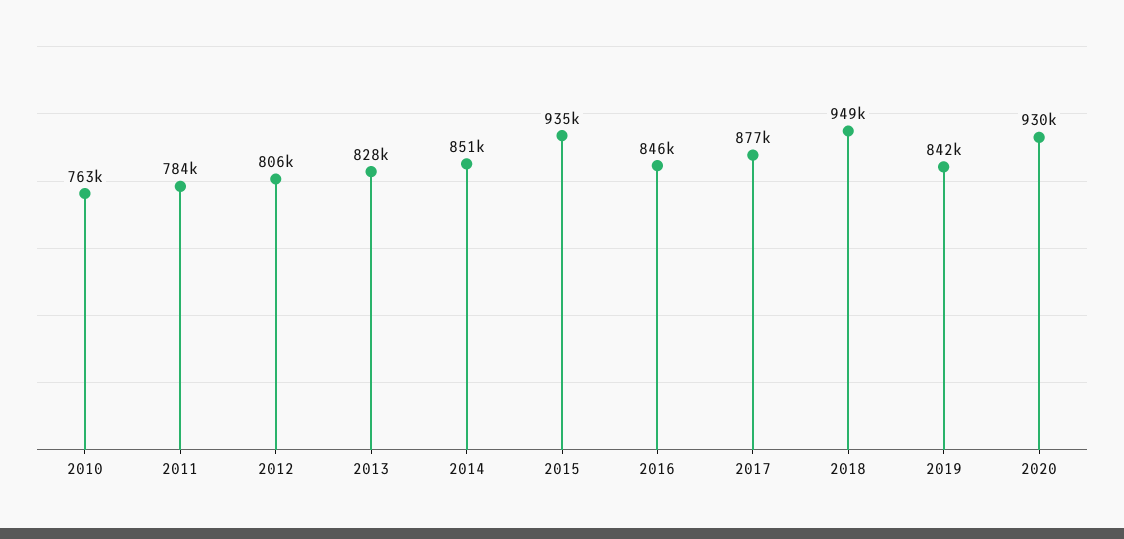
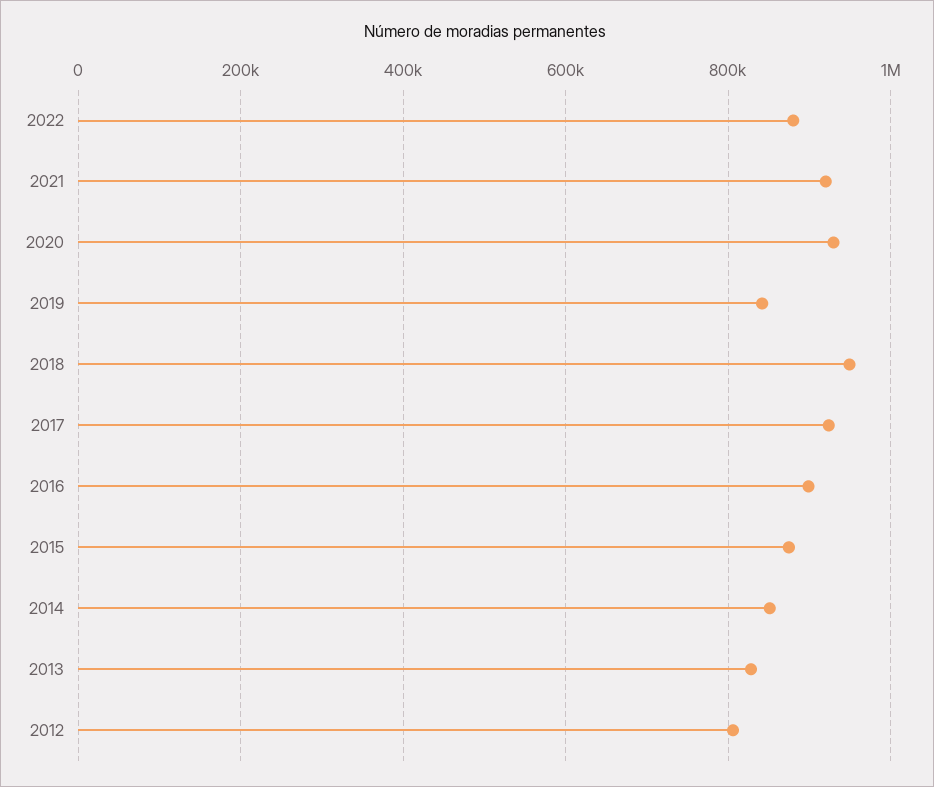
2010: 763000 -> none
2011: 784000 -> none
2015: 935000 -> 880000
2016: 846000 -> 900000
2017: 877000 -> 920000
2022: none -> 880000
2021: none -> 920000

